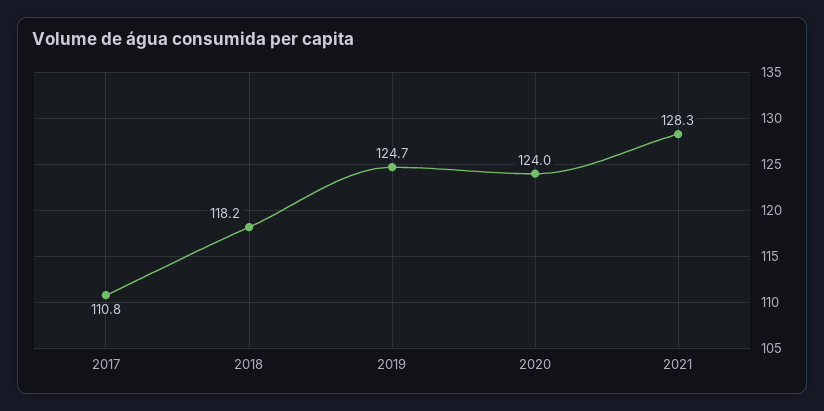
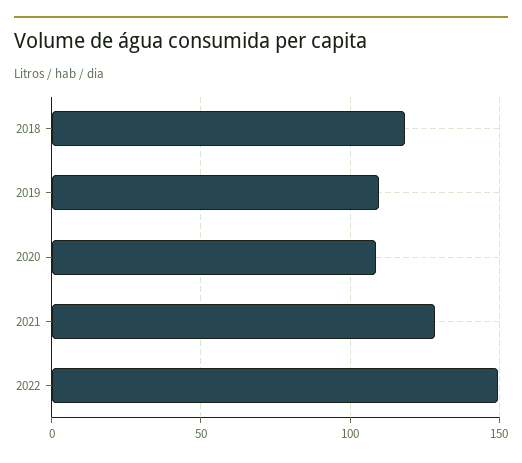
2017: 110.8 -> none
2019: 124.7 -> 110
2020: 124 -> 110
2022: none -> 150

